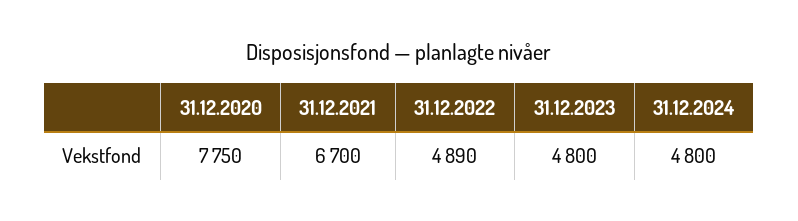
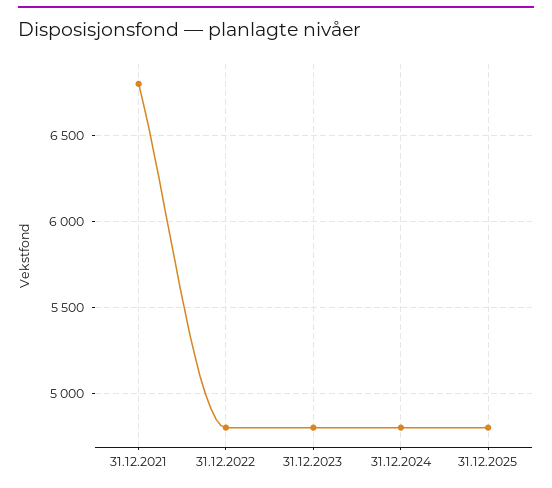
31.12.2020: 7750 -> none
31.12.2021: 6700 -> 6800
31.12.2022: 4890 -> 4800
31.12.2025: none -> 4800

